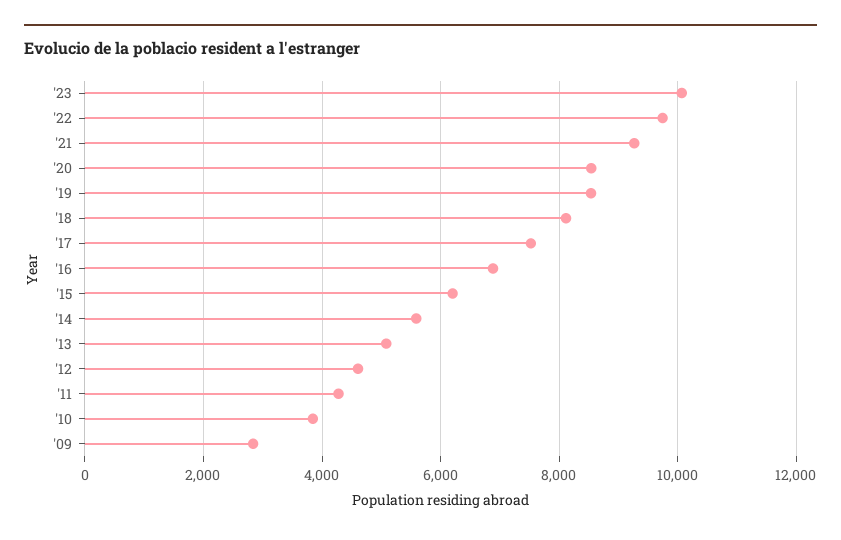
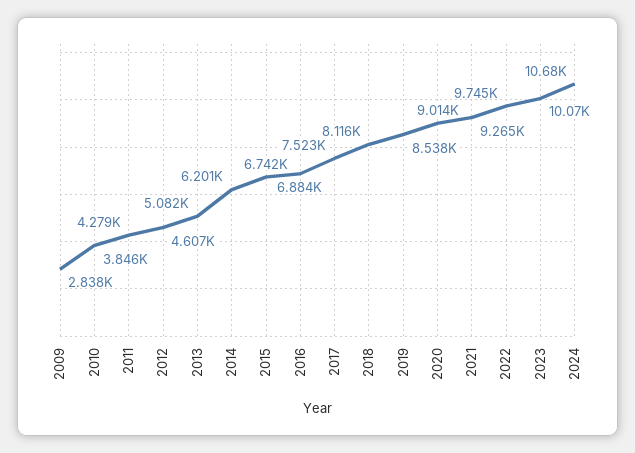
'20: 8600 -> 9014
'15: 6200 -> 6742
'14: 5600 -> 6201
2024: none -> 10680

